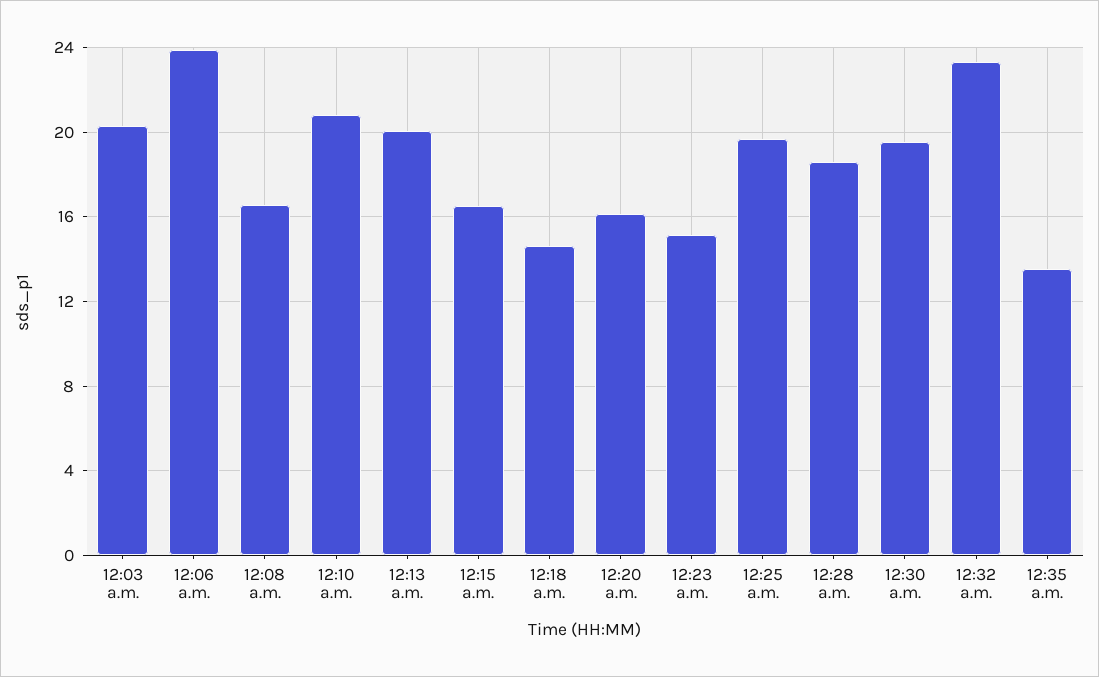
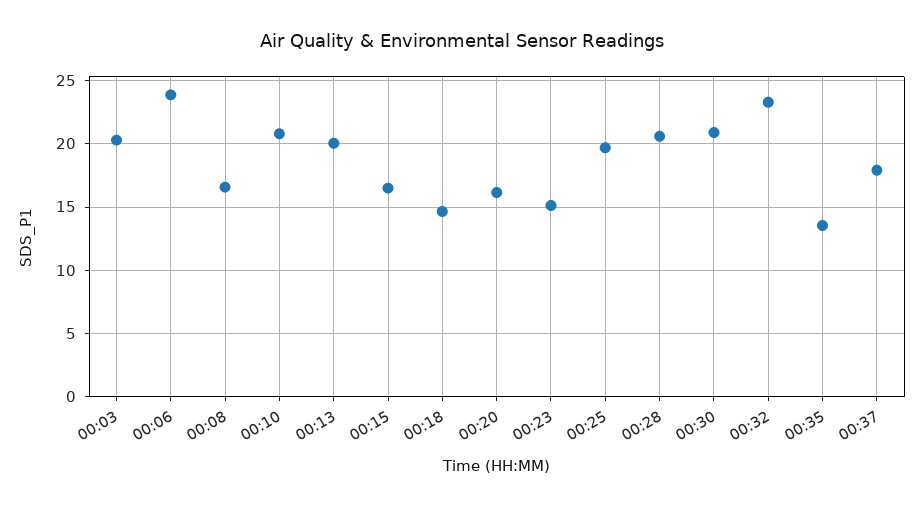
12:28 a.m.: 18.5 -> 20.5
12:30 a.m.: 19.5 -> 21
00:37: none -> 18

